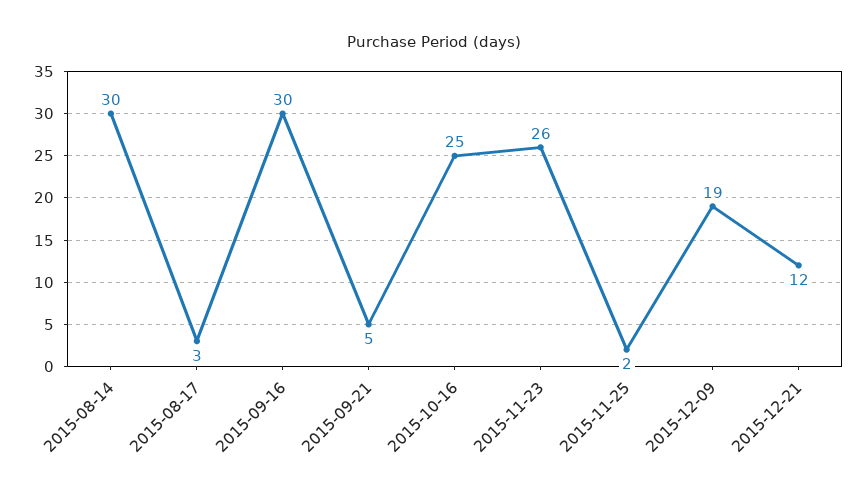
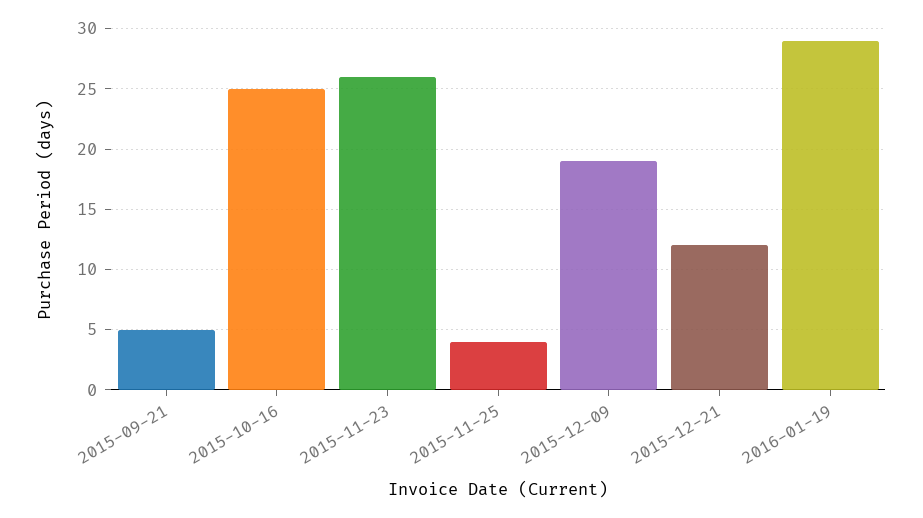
2015-08-14: 30 -> none
2015-08-17: 3 -> none
2015-09-16: 30 -> none
2015-11-25: 2 -> 4
2016-01-19: none -> 29

